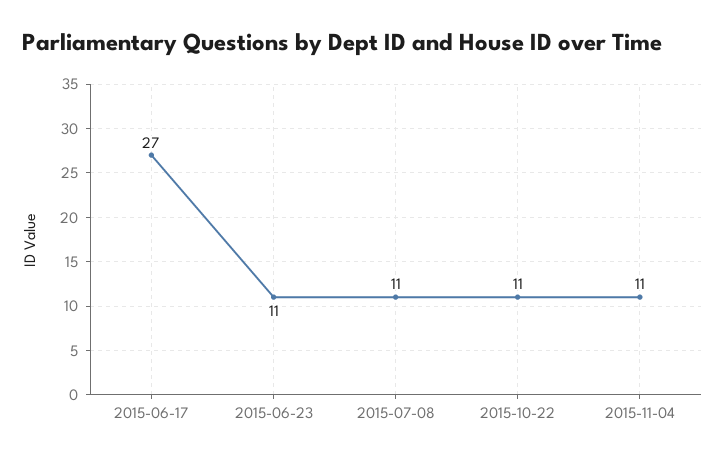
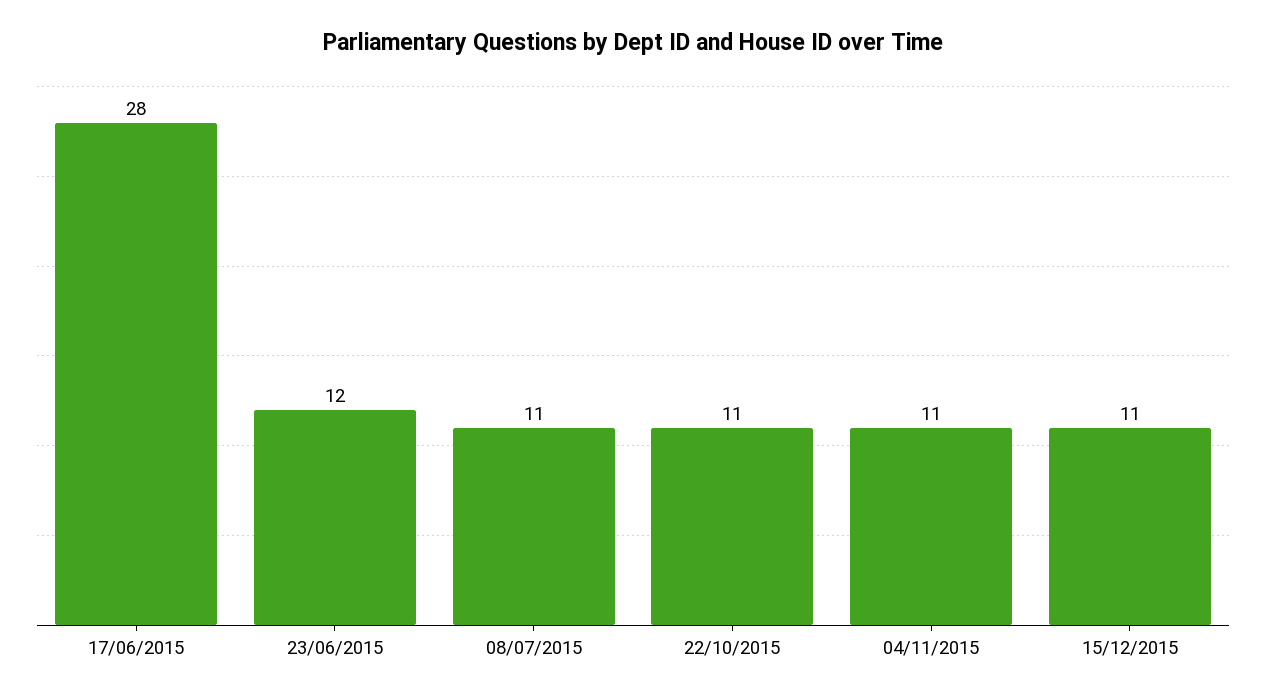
2015-06-17: 27 -> 28
2015-06-23: 11 -> 12
15/12/2015: none -> 11

